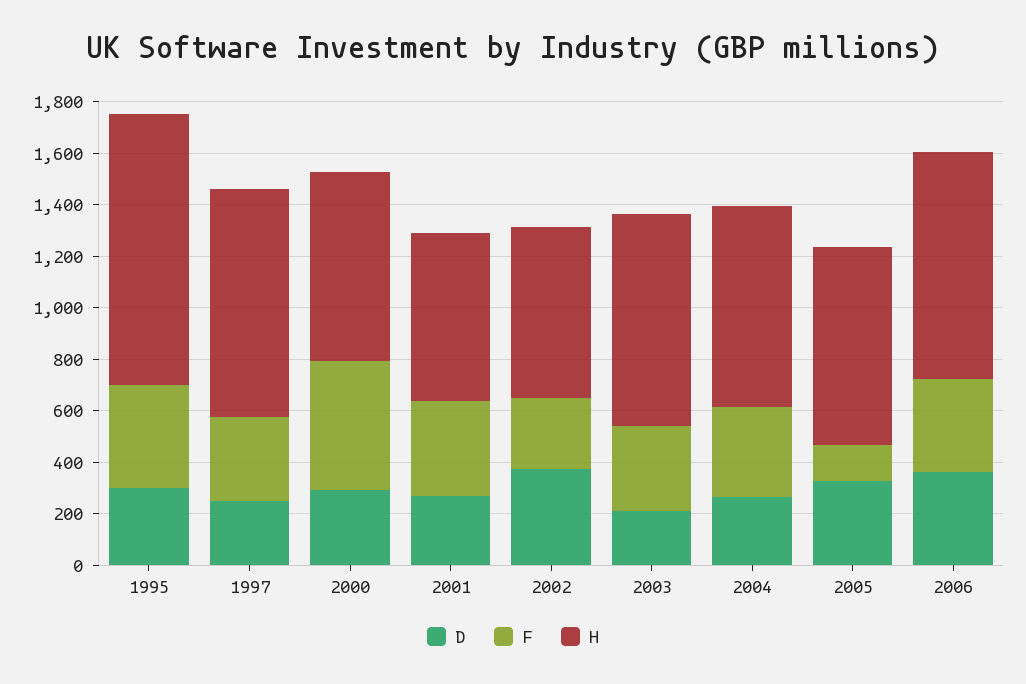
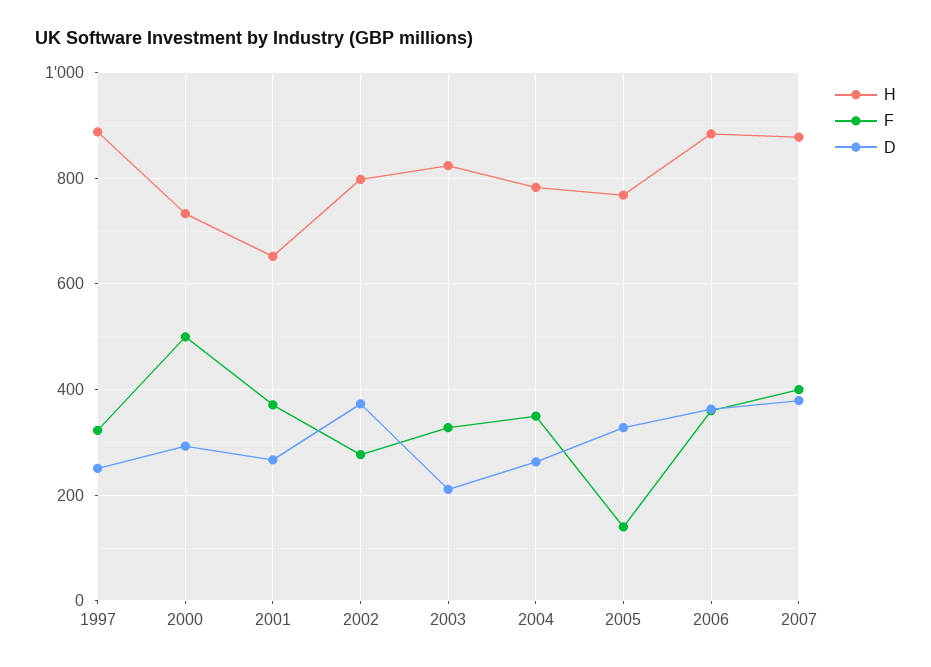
D, 1995: 300 -> none
F, 1995: 400 -> none
H, 1995: 1050 -> none
H, 2002: 650 -> 800
H, 2007: none -> 880
F, 2007: none -> 400
D, 2007: none -> 380

